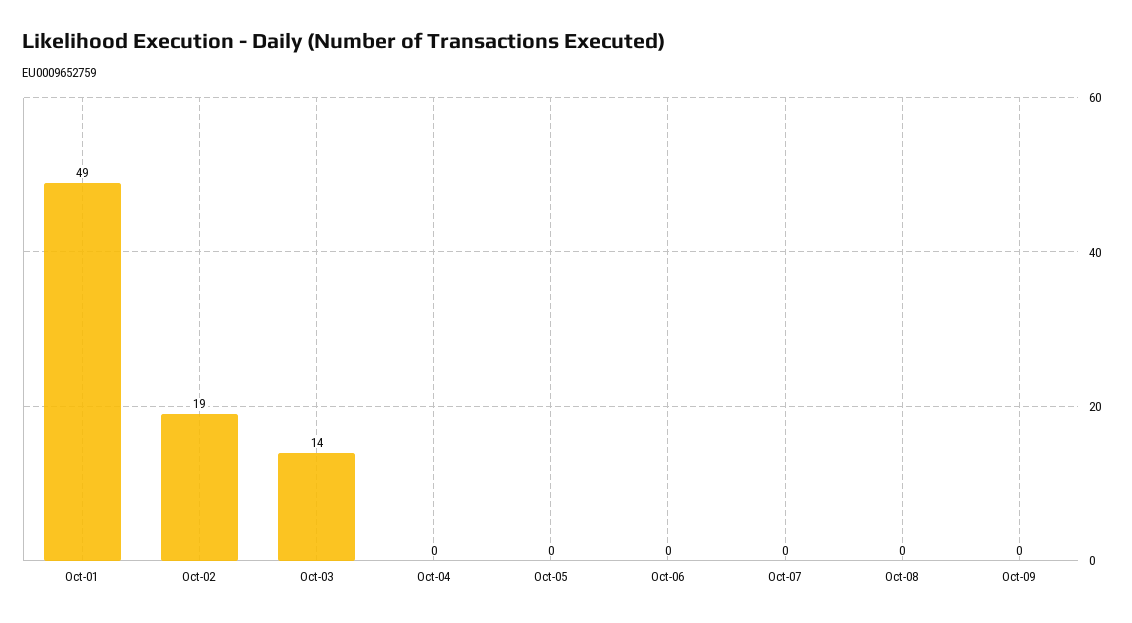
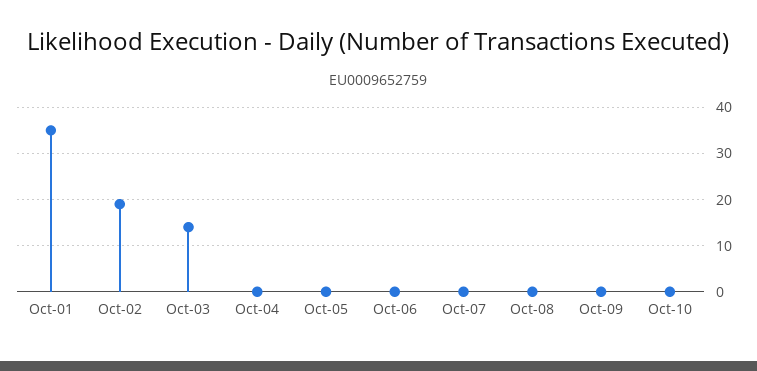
Oct-01: 49 -> 35
Oct-10: none -> 0

